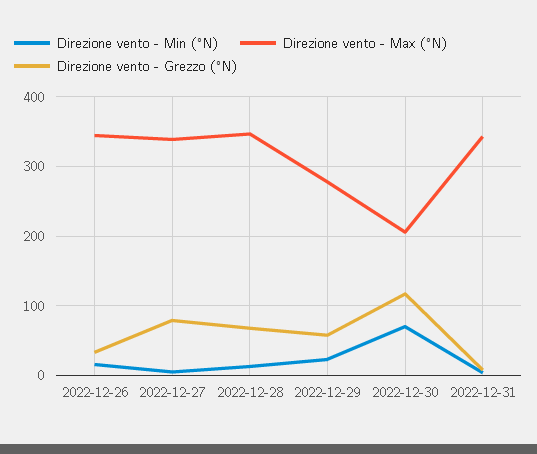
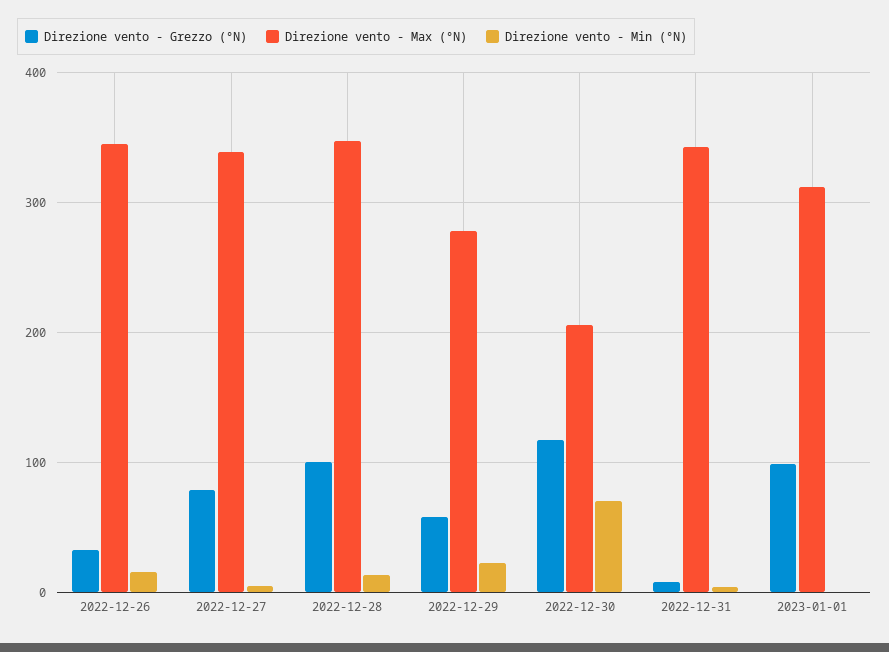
Direzione vento - Grezzo (°N), 2022-12-28: 70 -> 100
Direzione vento - Grezzo (°N), 2023-01-01: none -> 100
Direzione vento - Max (°N), 2023-01-01: none -> 310
Direzione vento - Min (°N), 2023-01-01: none -> 0

